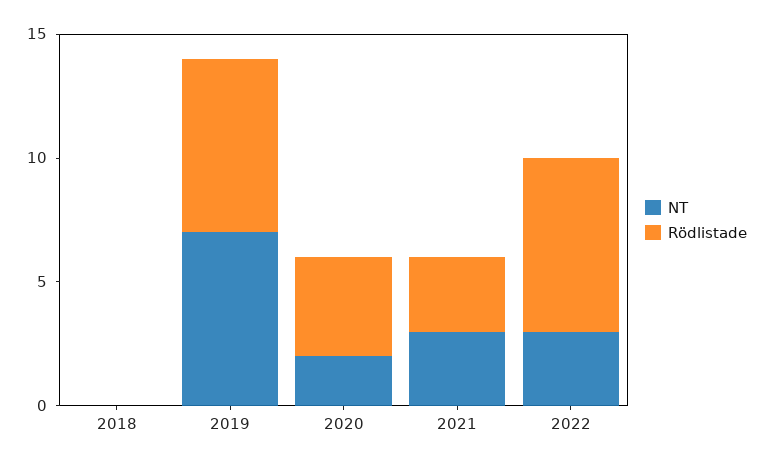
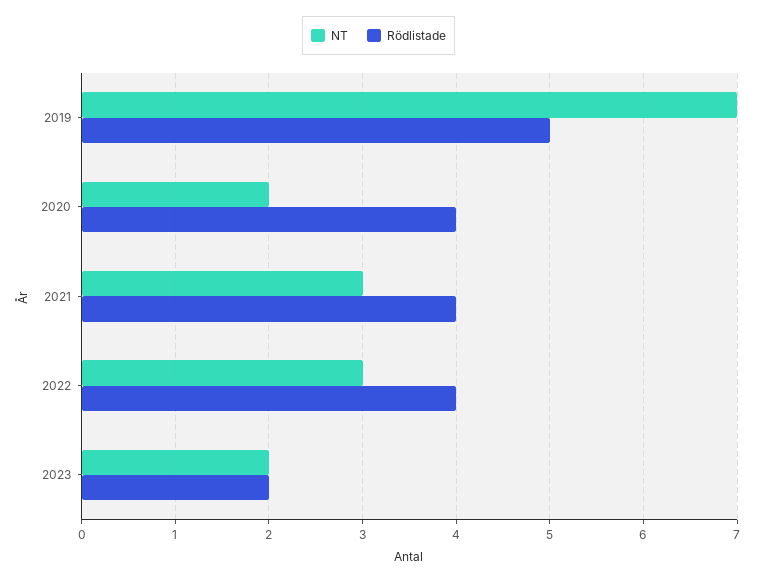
NT, 2018: 0 -> none
Rödlistade, 2018: 0 -> none
Rödlistade, 2019: 7 -> 5
Rödlistade, 2021: 3 -> 4
Rödlistade, 2022: 7 -> 4
NT, 2023: none -> 2
Rödlistade, 2023: none -> 2

